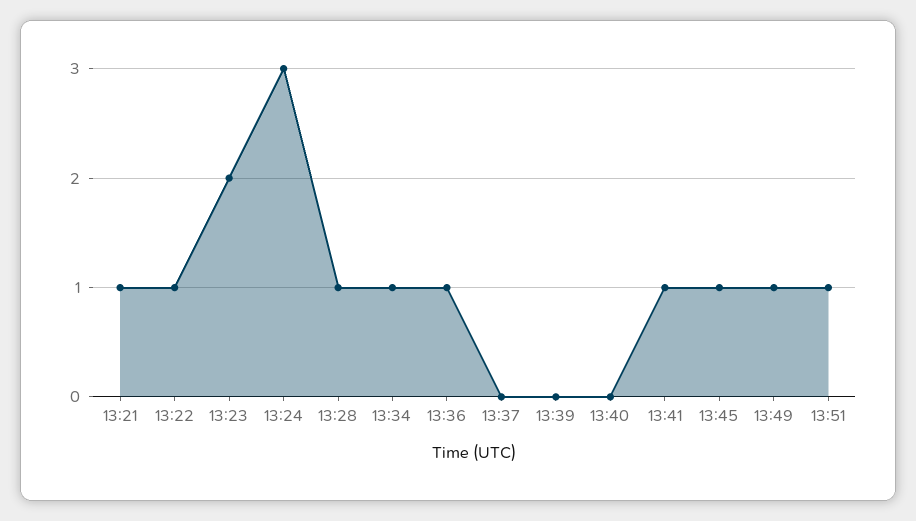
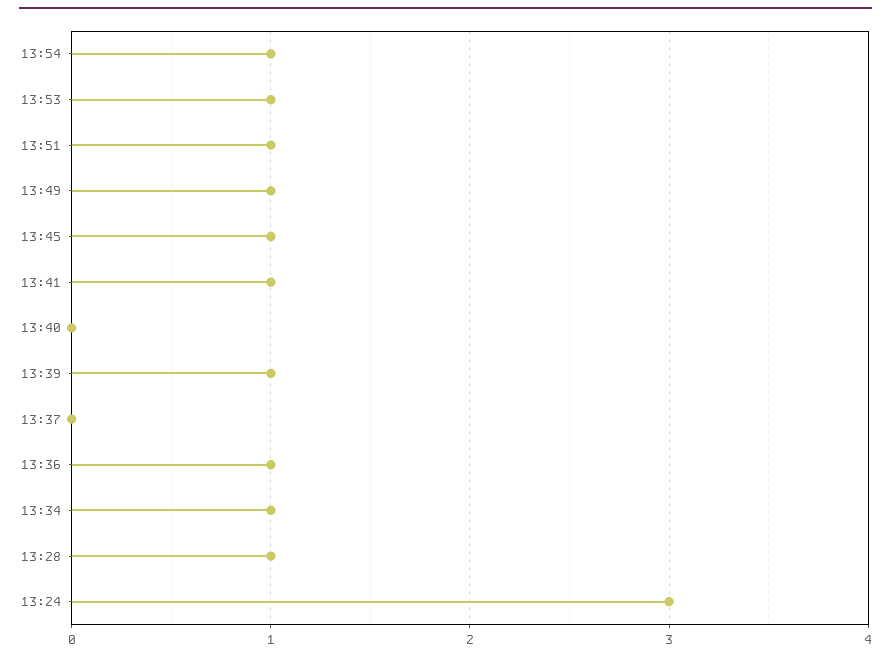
13:21: 1 -> none
13:22: 1 -> none
13:23: 2 -> none
13:39: 0 -> 1
13:54: none -> 1
13:53: none -> 1

